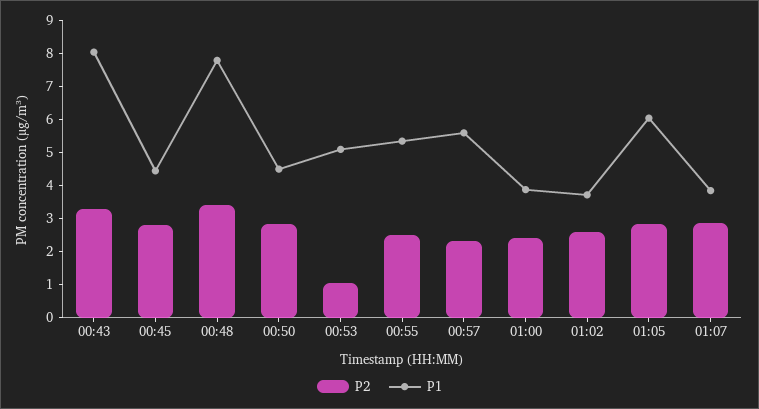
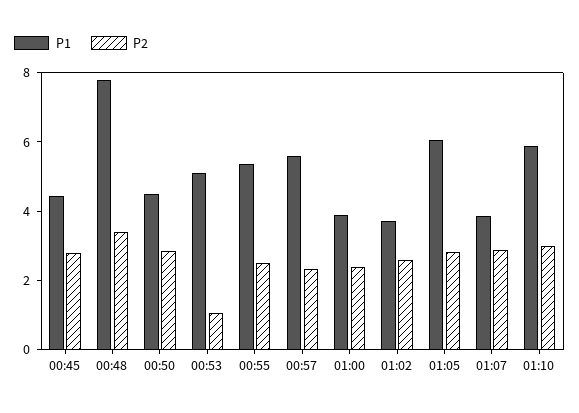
P2, 00:43: 3.25 -> none
P1, 00:43: 8 -> none
P1, 01:10: none -> 6
P2, 01:10: none -> 3

